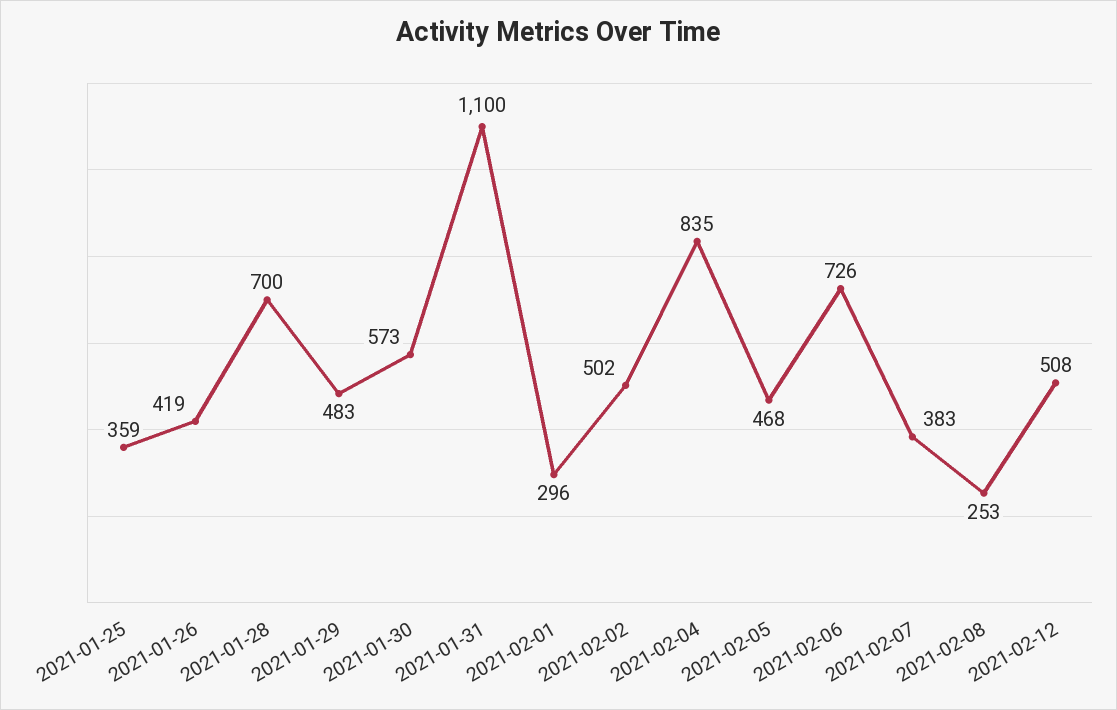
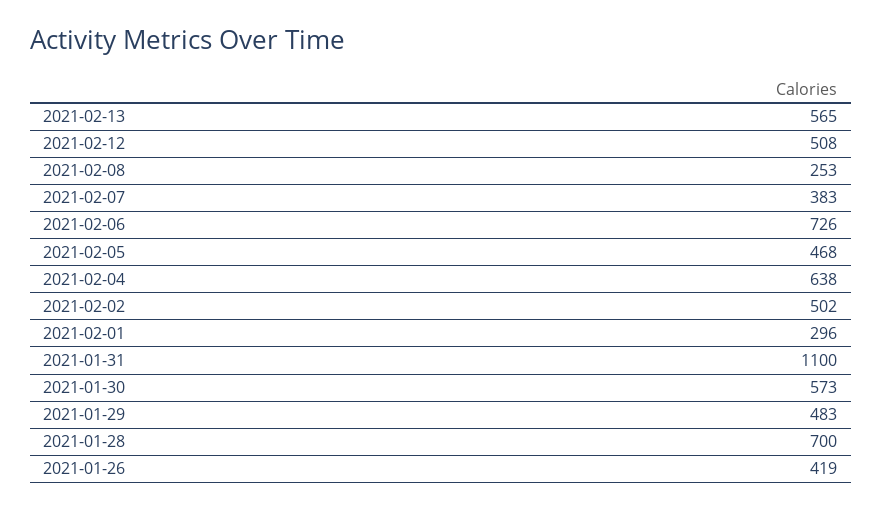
2021-01-25: 359 -> none
2021-02-04: 835 -> 638
2021-02-13: none -> 565

